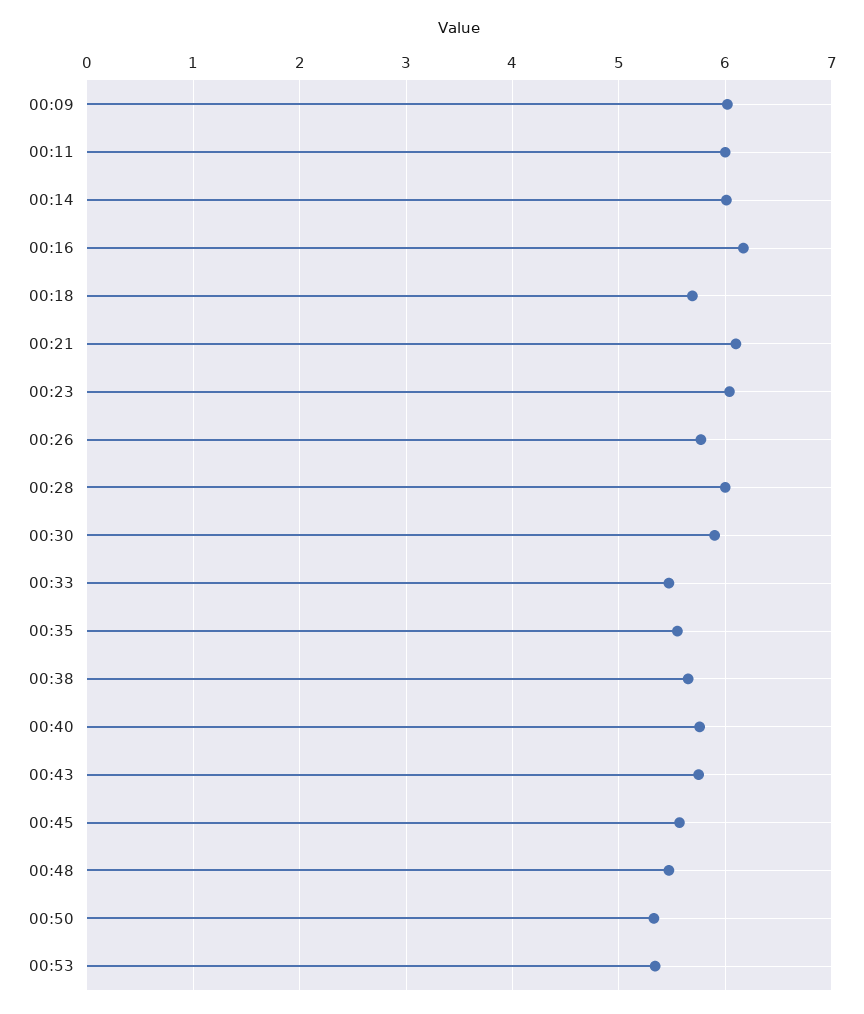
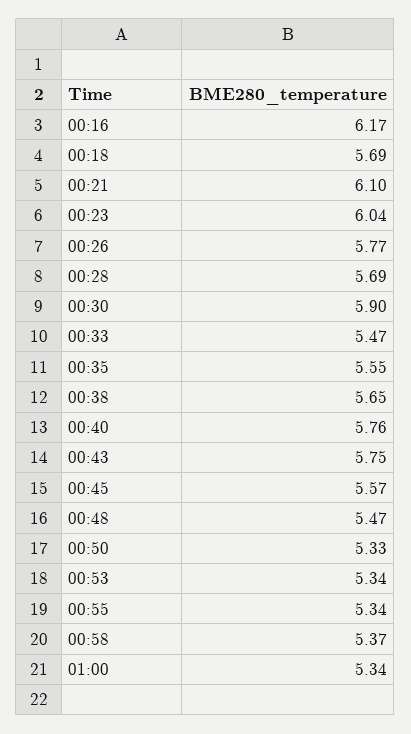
00:09: 6 -> none
00:11: 6 -> none
00:14: 6 -> none
00:28: 6 -> 5.69
00:55: none -> 5.34
00:58: none -> 5.37
01:00: none -> 5.34

